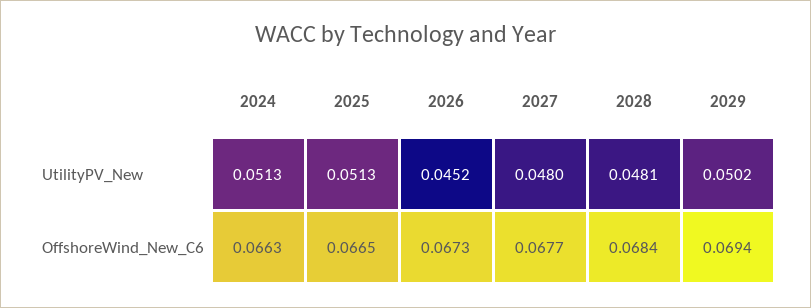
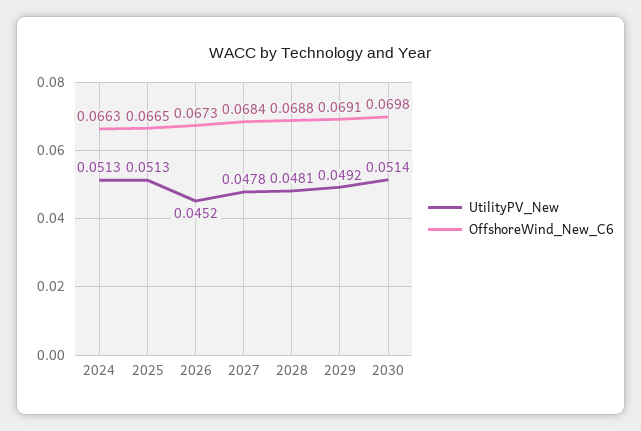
UtilityPV_New, 2027: 0.048 -> 0.0478
UtilityPV_New, 2029: 0.0502 -> 0.0492
OffshoreWind_New_C6, 2027: 0.0677 -> 0.0684
OffshoreWind_New_C6, 2028: 0.0684 -> 0.0688
OffshoreWind_New_C6, 2029: 0.0694 -> 0.0691
UtilityPV_New, 2030: none -> 0.0514
OffshoreWind_New_C6, 2030: none -> 0.0698

